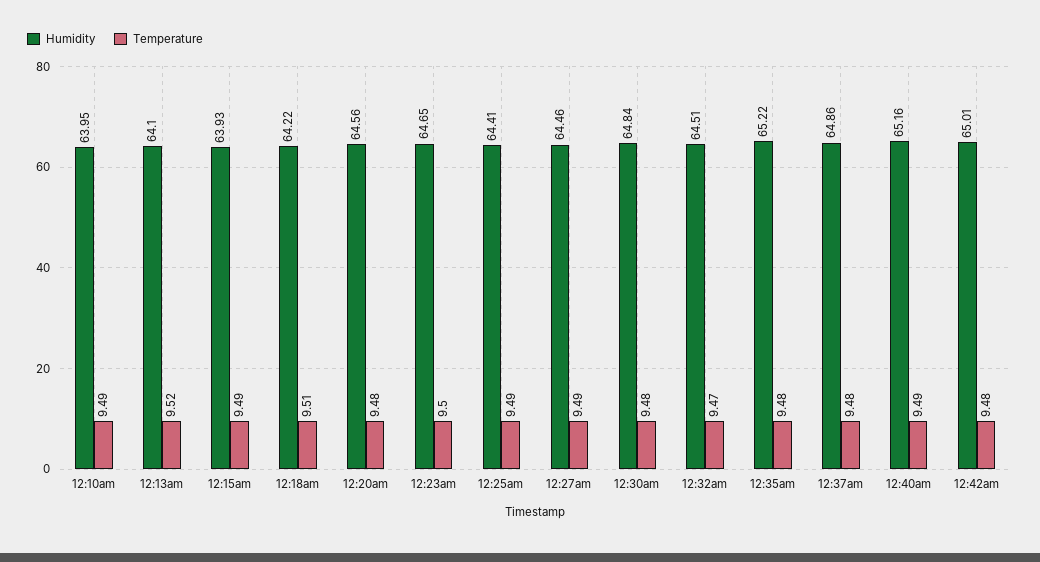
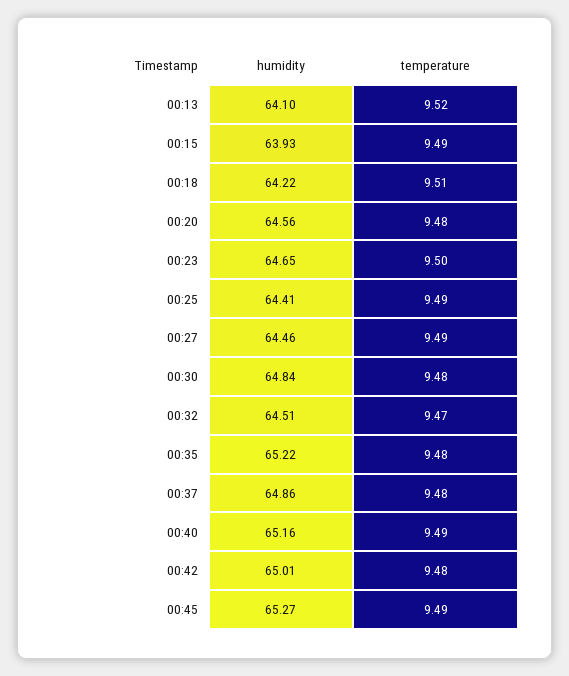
Humidity, 12:10am: 63.95 -> none
Temperature, 12:10am: 9.49 -> none
Humidity, 00:45: none -> 65.27
Temperature, 00:45: none -> 9.49

